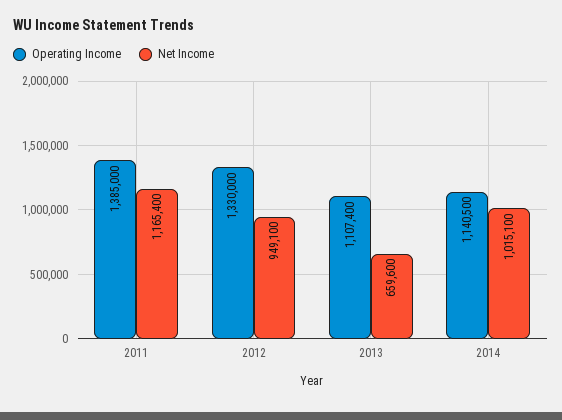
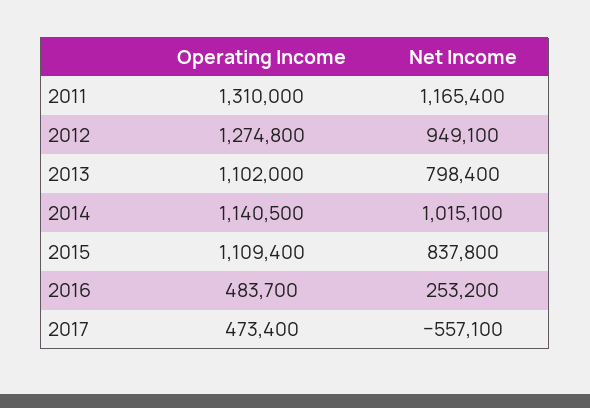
Operating Income, 2011: 1385000 -> 1310000
Operating Income, 2012: 1330000 -> 1274800
Operating Income, 2013: 1107400 -> 1102000
Net Income, 2013: 659600 -> 798400
Operating Income, 2015: none -> 1109400
Net Income, 2015: none -> 837800
Operating Income, 2016: none -> 483700
Net Income, 2016: none -> 253200
Operating Income, 2017: none -> 473400
Net Income, 2017: none -> -557100

